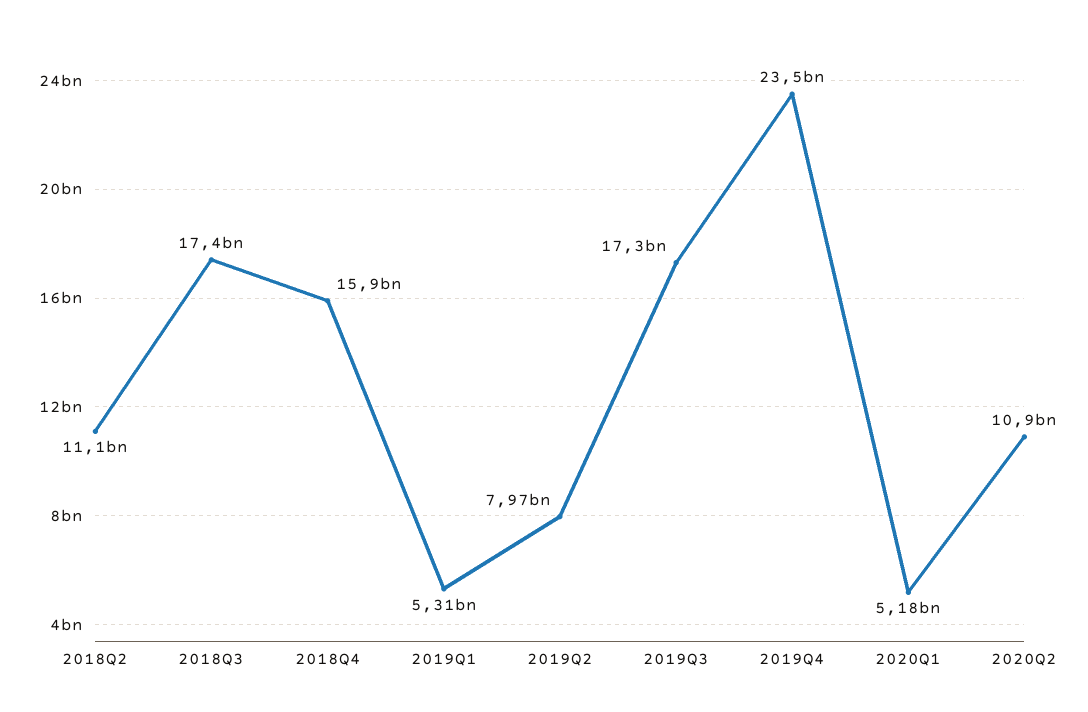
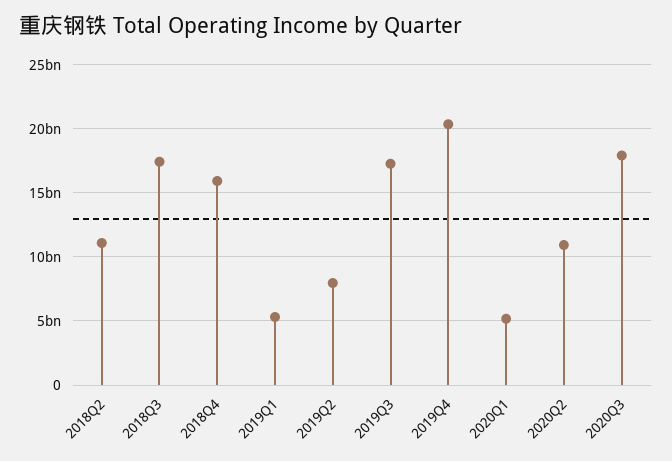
2019Q4: 23500000000 -> 20500000000
2020Q3: none -> 18000000000

